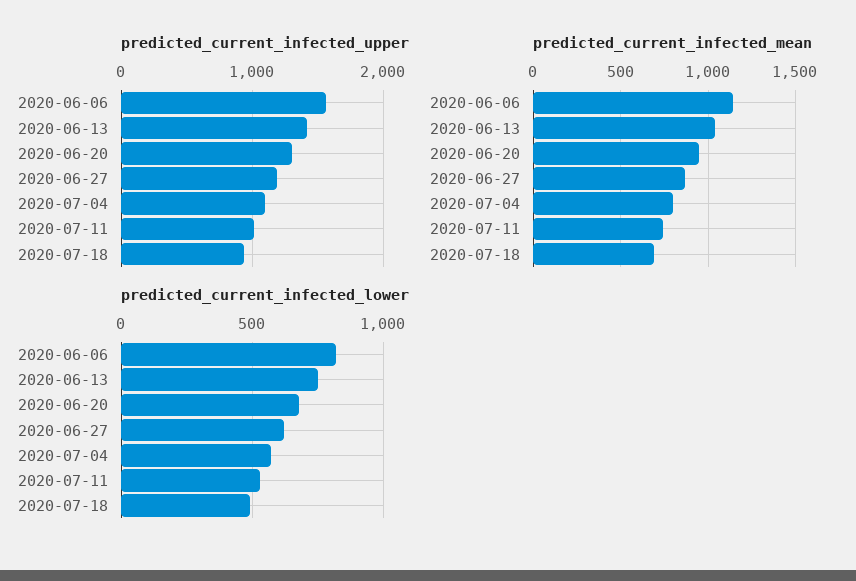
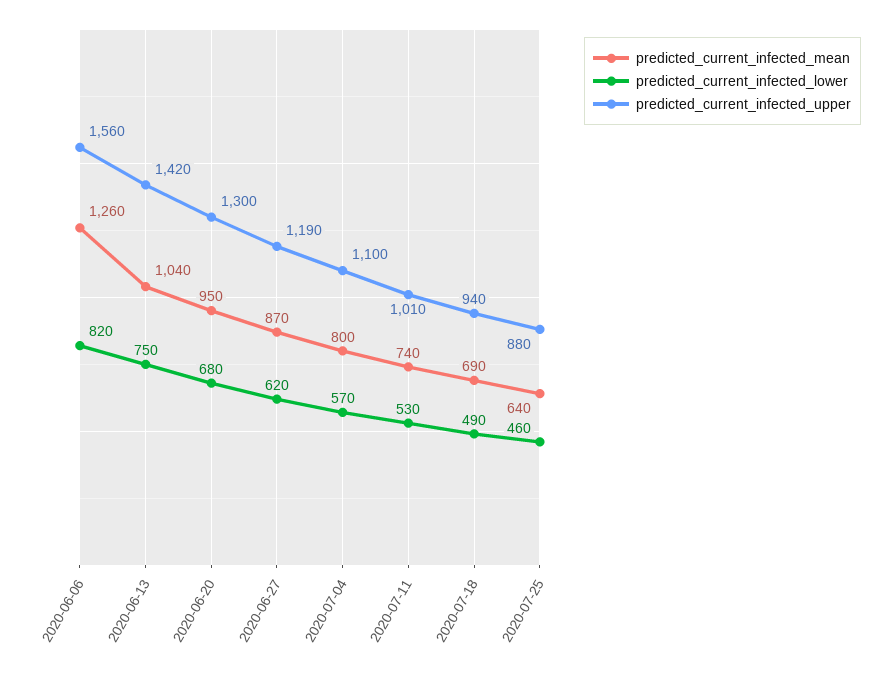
predicted_current_infected_mean, 2020-06-06: 1150 -> 1260
predicted_current_infected_mean, 2020-07-25: none -> 640
predicted_current_infected_lower, 2020-07-25: none -> 460
predicted_current_infected_upper, 2020-07-25: none -> 880

